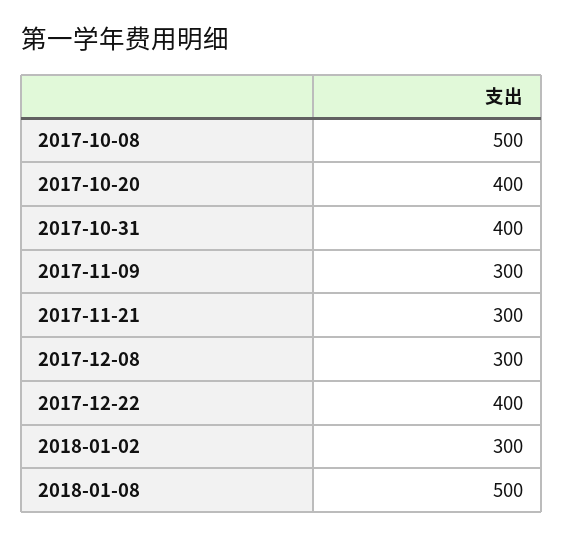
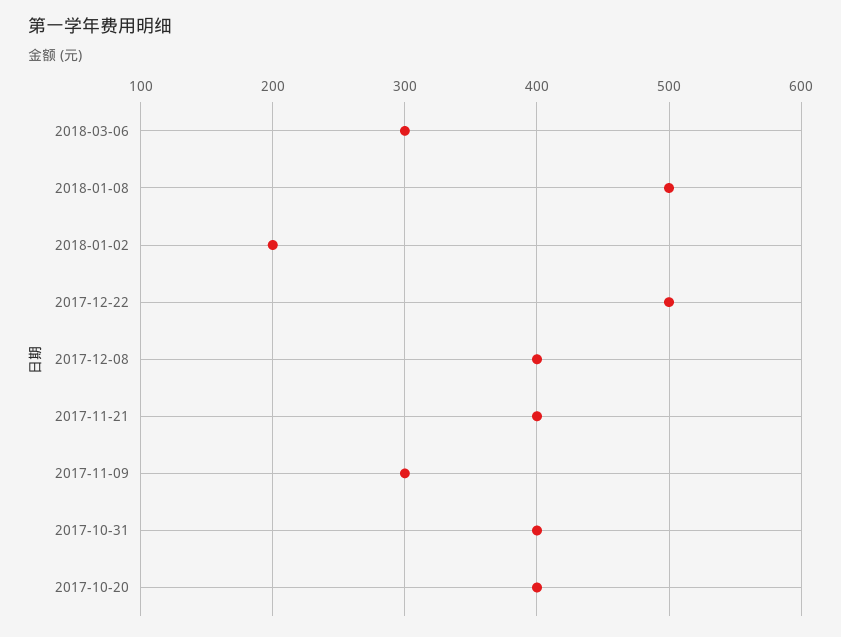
2017-10-08: 500 -> none
2017-11-21: 300 -> 400
2017-12-08: 300 -> 400
2017-12-22: 400 -> 500
2018-01-02: 300 -> 200
2018-03-06: none -> 300

